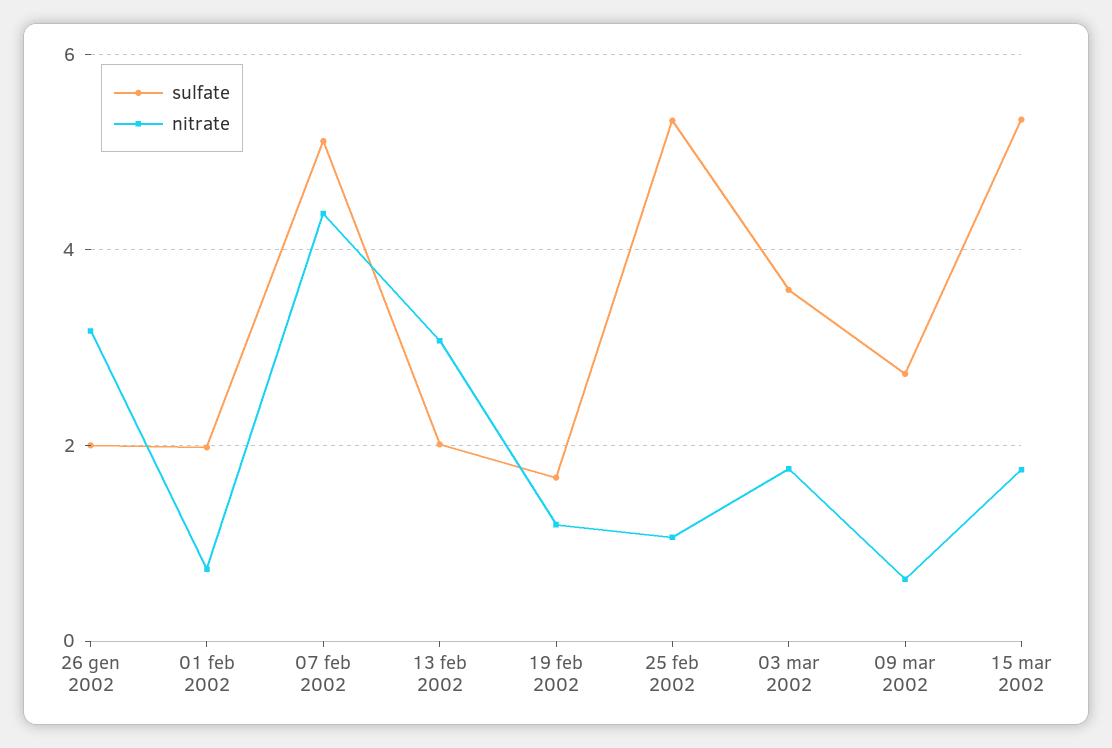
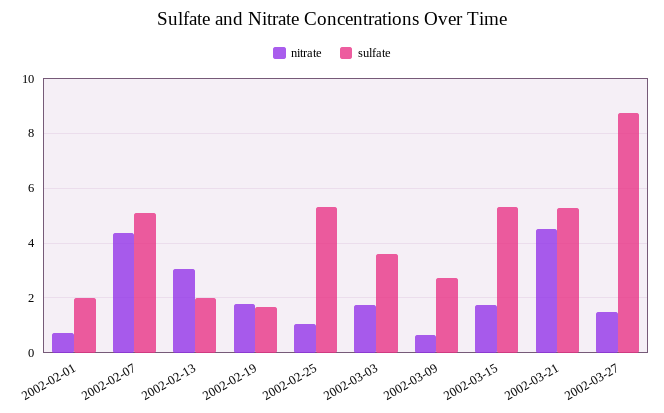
sulfate, 26 gen 2002: 2 -> none
nitrate, 26 gen 2002: 3.2 -> none
nitrate, 19 feb 2002: 1.2 -> 1.75
nitrate, 2002-03-21: none -> 4.5
sulfate, 2002-03-21: none -> 5.25
nitrate, 2002-03-27: none -> 1.5
sulfate, 2002-03-27: none -> 8.75

